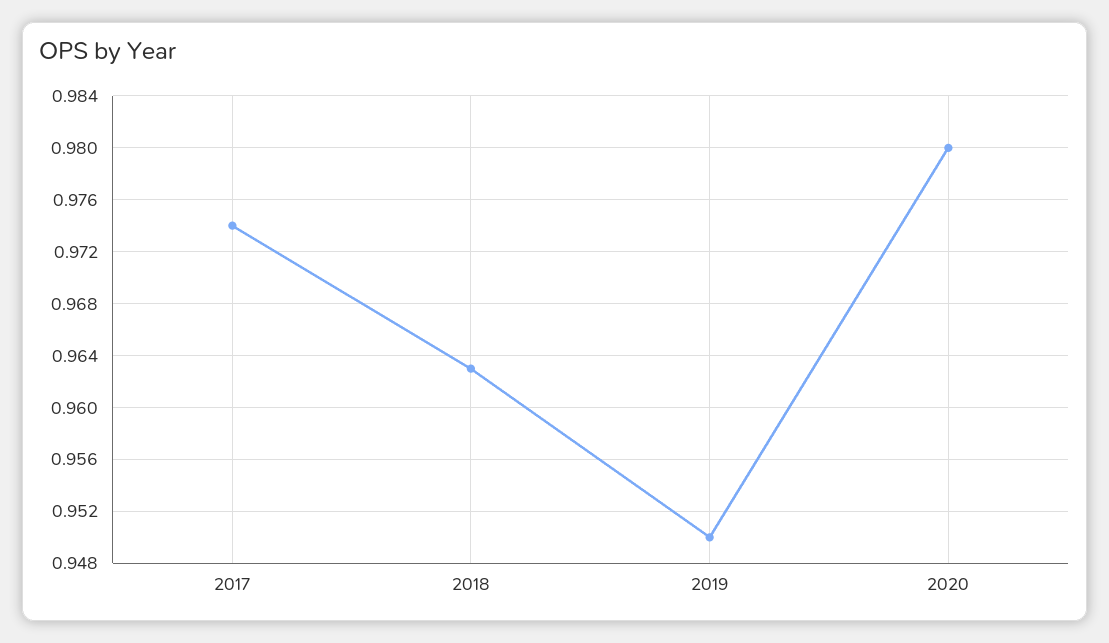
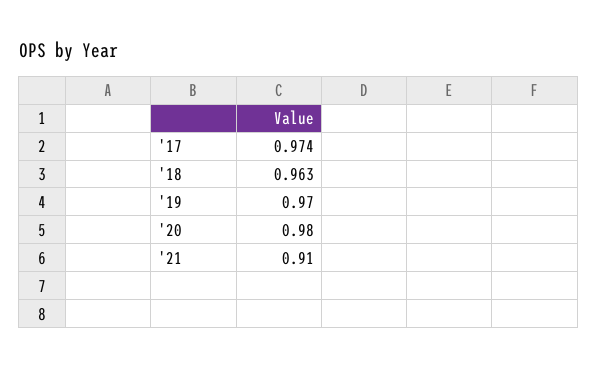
2019: 0.95 -> 0.97
'21: none -> 0.91

